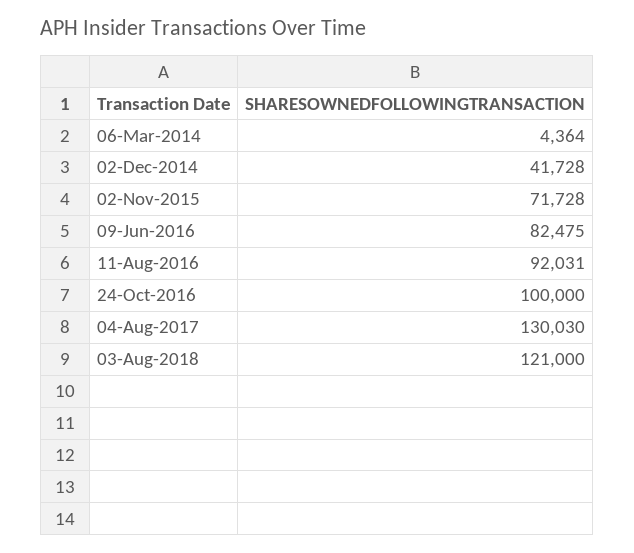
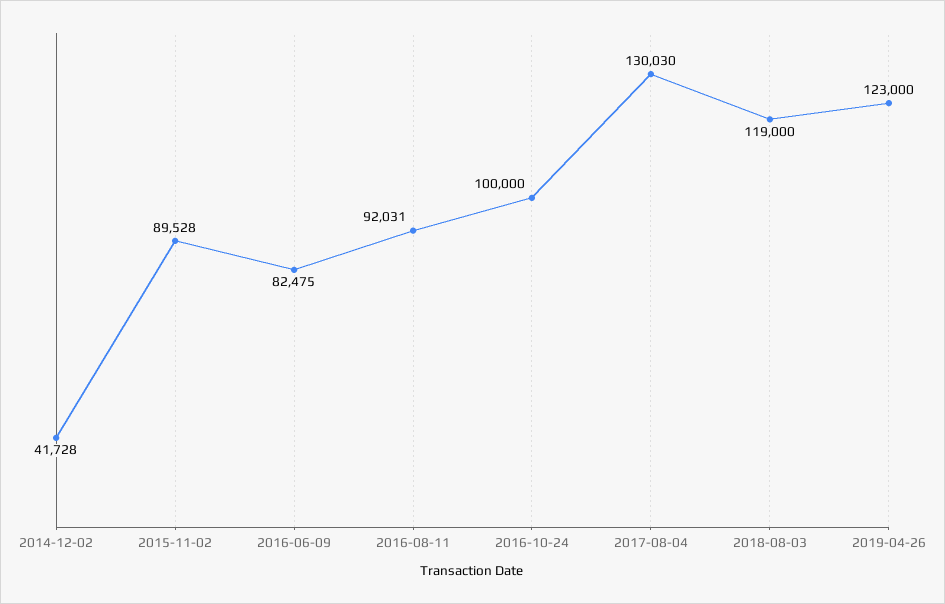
06-Mar-2014: 4364 -> none
02-Nov-2015: 71728 -> 89528
03-Aug-2018: 121000 -> 119000
2019-04-26: none -> 123000

